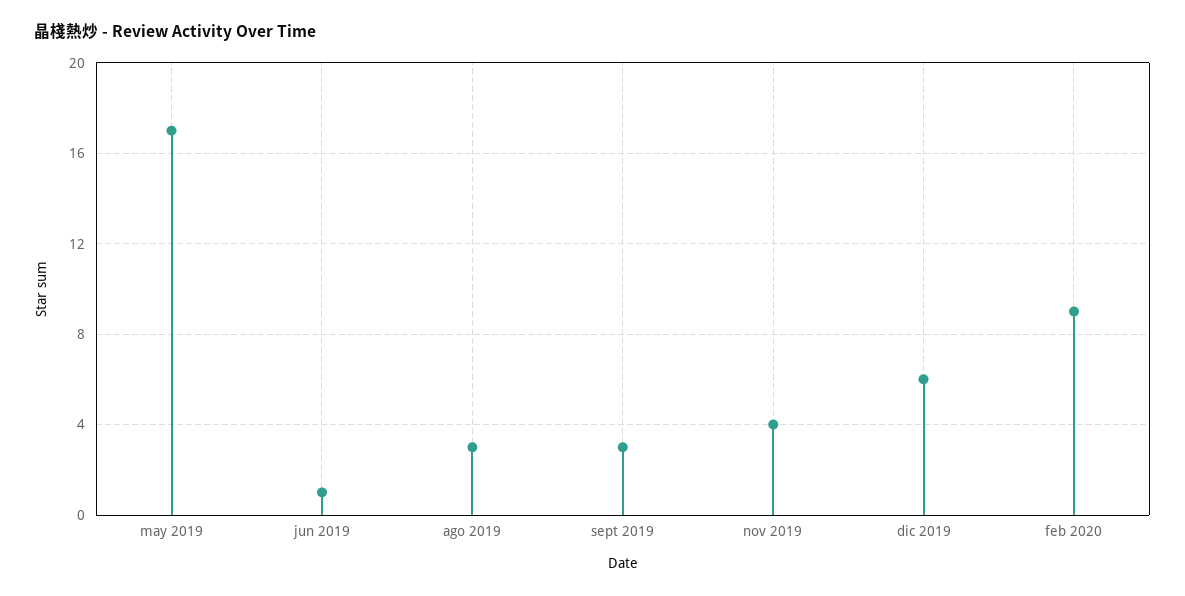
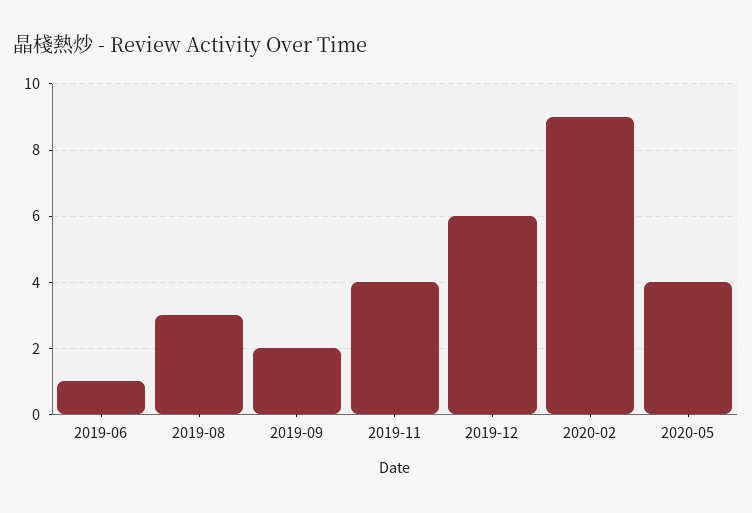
may 2019: 17 -> none
sept 2019: 3 -> 2
2020-05: none -> 4

